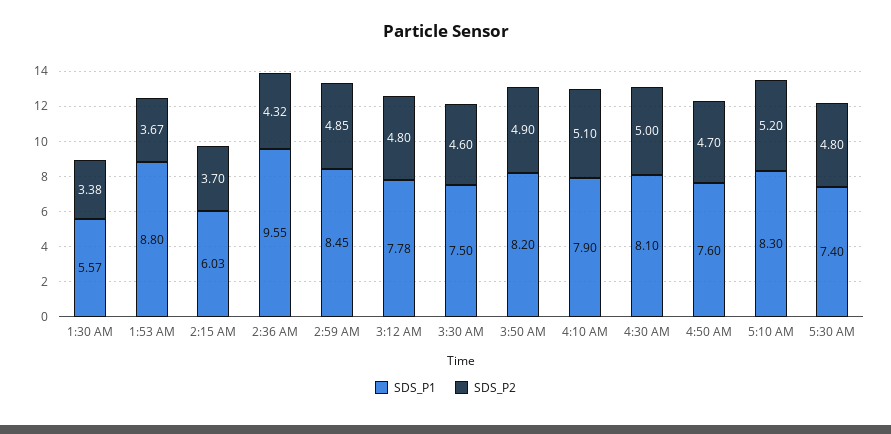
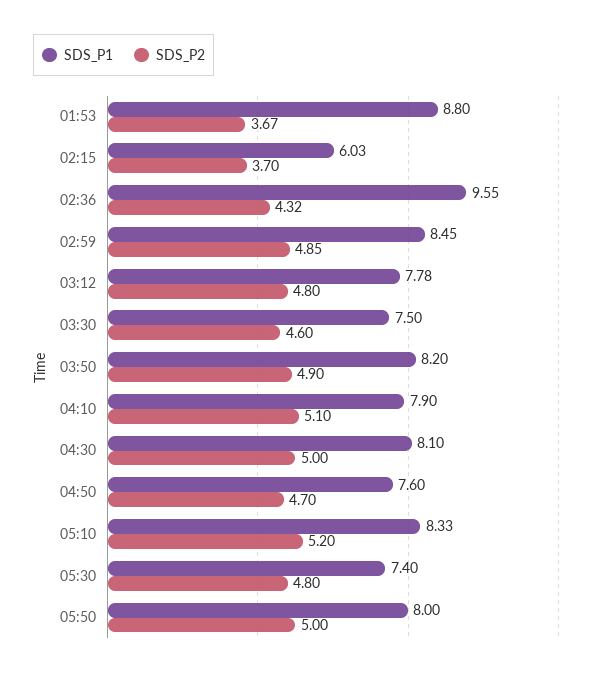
SDS_P1, 1:30 AM: 5.57 -> none
SDS_P2, 1:30 AM: 3.38 -> none
SDS_P1, 5:10 AM: 8.3 -> 8.33
SDS_P1, 05:50: none -> 8
SDS_P2, 05:50: none -> 5

